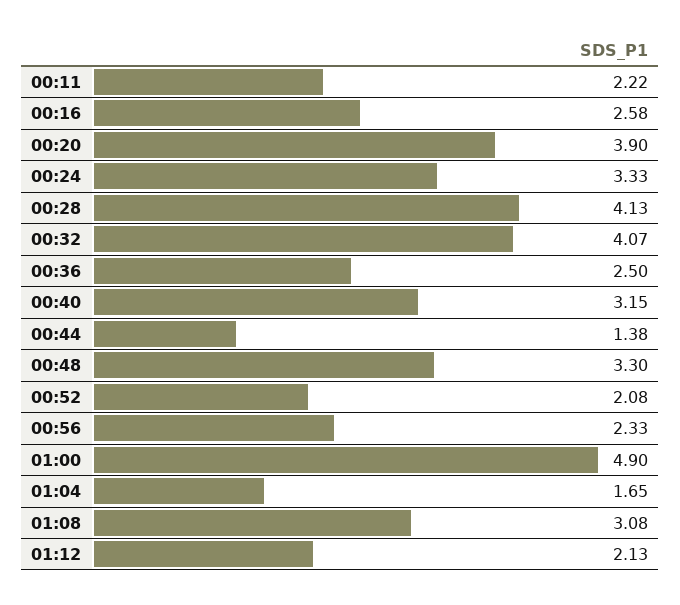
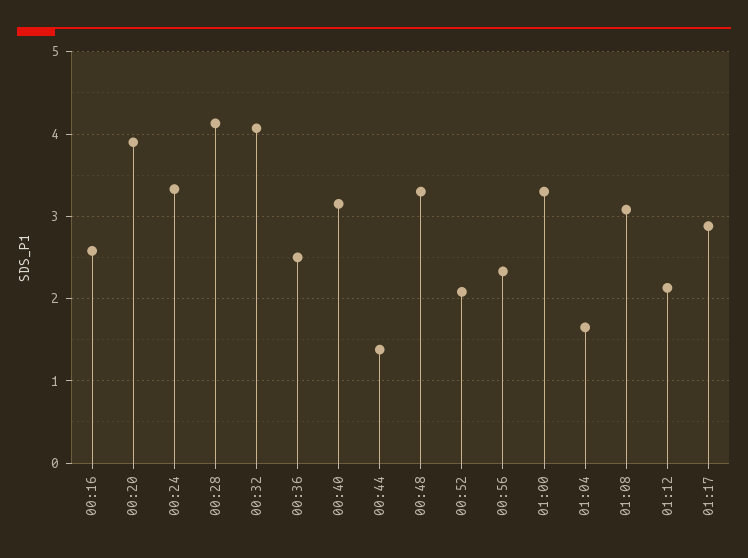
00:11: 2.22 -> none
01:00: 4.9 -> 3.3
01:17: none -> 2.9

